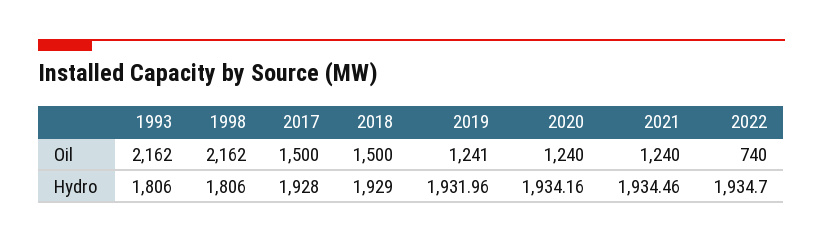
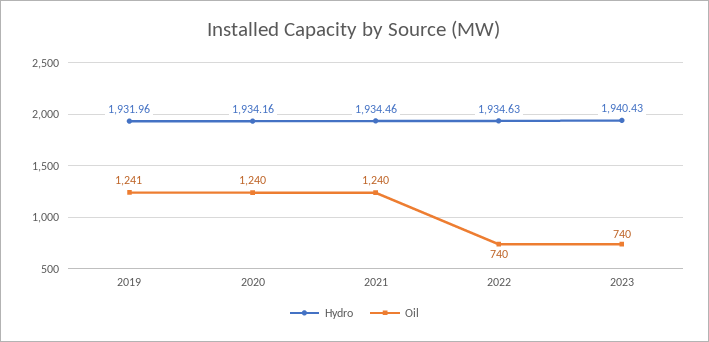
Oil, 1993: 2162 -> none
Oil, 1998: 2162 -> none
Oil, 2017: 1500 -> none
Oil, 2018: 1500 -> none
Hydro, 1993: 1806 -> none
Hydro, 1998: 1806 -> none
Hydro, 2017: 1928 -> none
Hydro, 2018: 1929 -> none
Hydro, 2022: 1934.7 -> 1934.63
Hydro, 2023: none -> 1940.43
Oil, 2023: none -> 740

